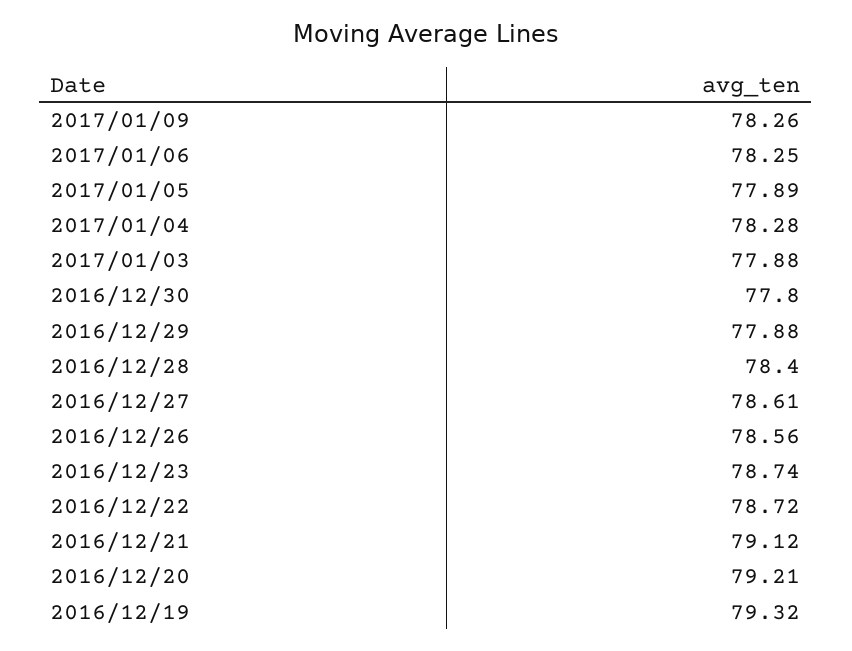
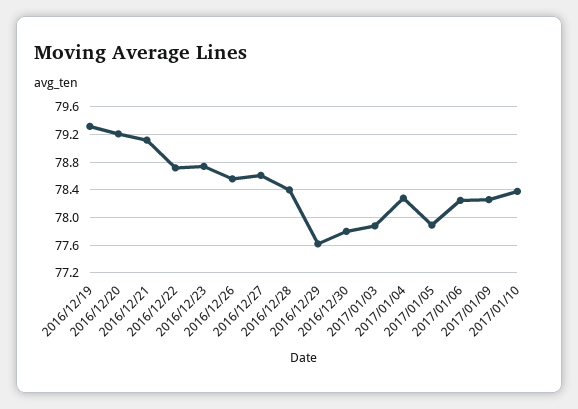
2016/12/29: 77.88 -> 77.6
2017/01/10: none -> 78.4

